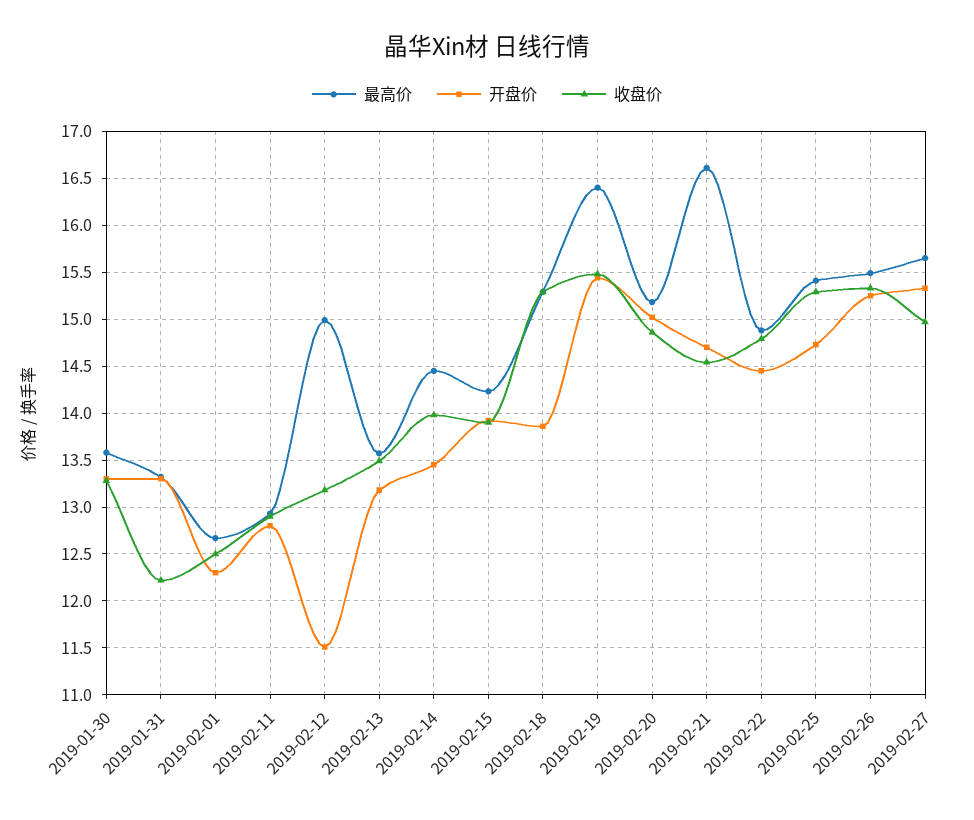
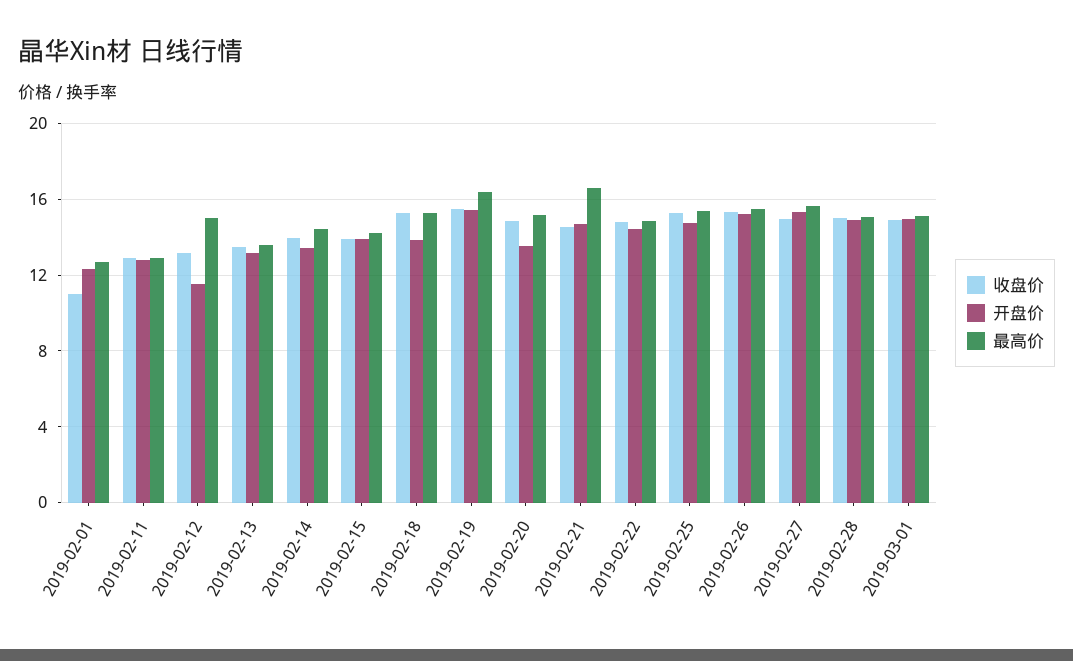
最高价, 2019-01-30: 13.6 -> none
开盘价, 2019-01-30: 13.3 -> none
收盘价, 2019-01-30: 13.3 -> none
最高价, 2019-01-31: 13.3 -> none
开盘价, 2019-01-31: 13.3 -> none
收盘价, 2019-01-31: 12.2 -> none
收盘价, 2019-02-01: 12.5 -> 11
开盘价, 2019-02-20: 15 -> 13.5
收盘价, 2019-02-28: none -> 15
开盘价, 2019-02-28: none -> 15
最高价, 2019-02-28: none -> 15
收盘价, 2019-03-01: none -> 15
开盘价, 2019-03-01: none -> 15
最高价, 2019-03-01: none -> 15

